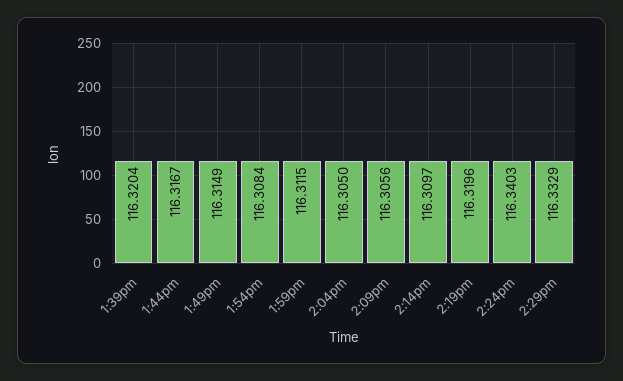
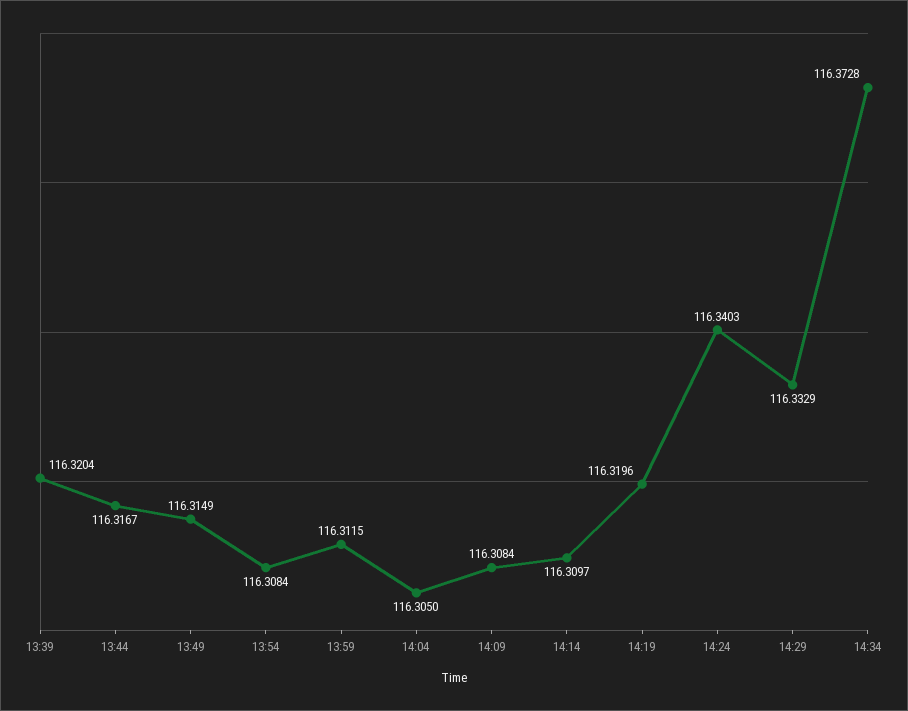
2:09pm: 116.3056 -> 116.3084
14:34: none -> 116.3728

